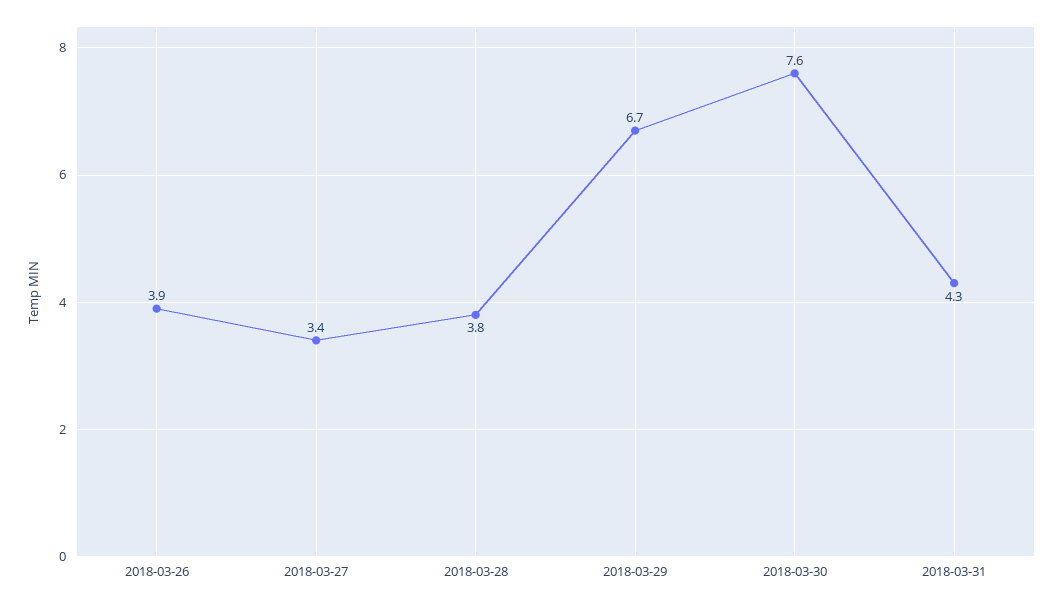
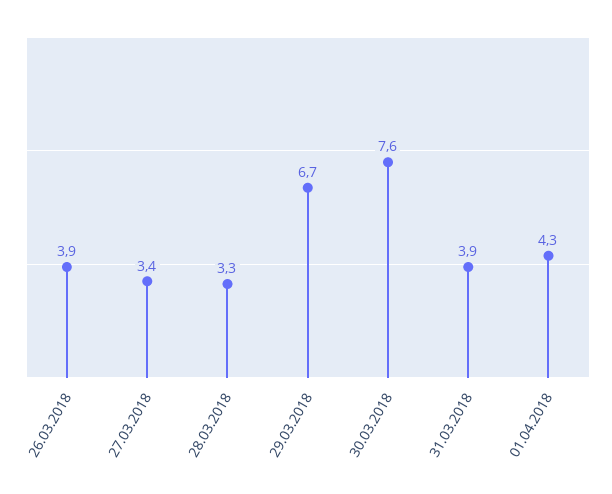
2018-03-28: 3.8 -> 3.3
2018-03-31: 4.3 -> 3.9
01.04.2018: none -> 4.3

